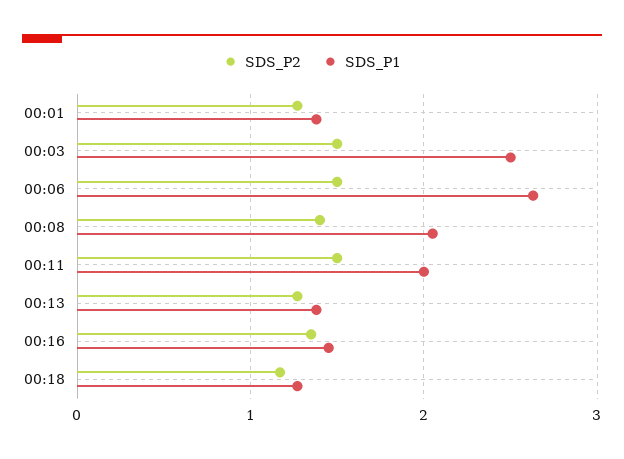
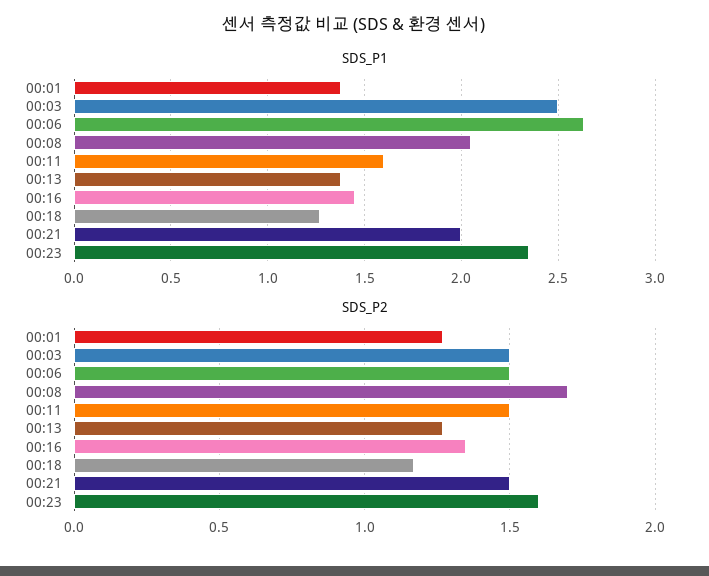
SDS_P2, 00:08: 1.4 -> 1.7
SDS_P1, 00:11: 2 -> 1.6
SDS_P1, 00:21: none -> 2
SDS_P1, 00:23: none -> 2.35
SDS_P2, 00:21: none -> 1.5
SDS_P2, 00:23: none -> 1.6

